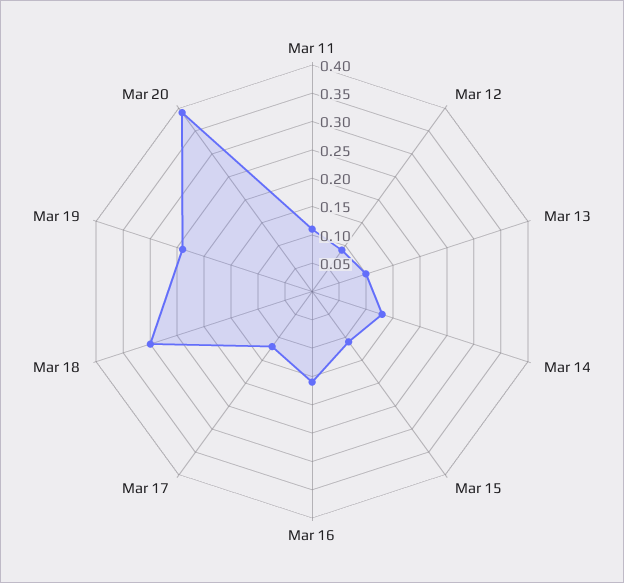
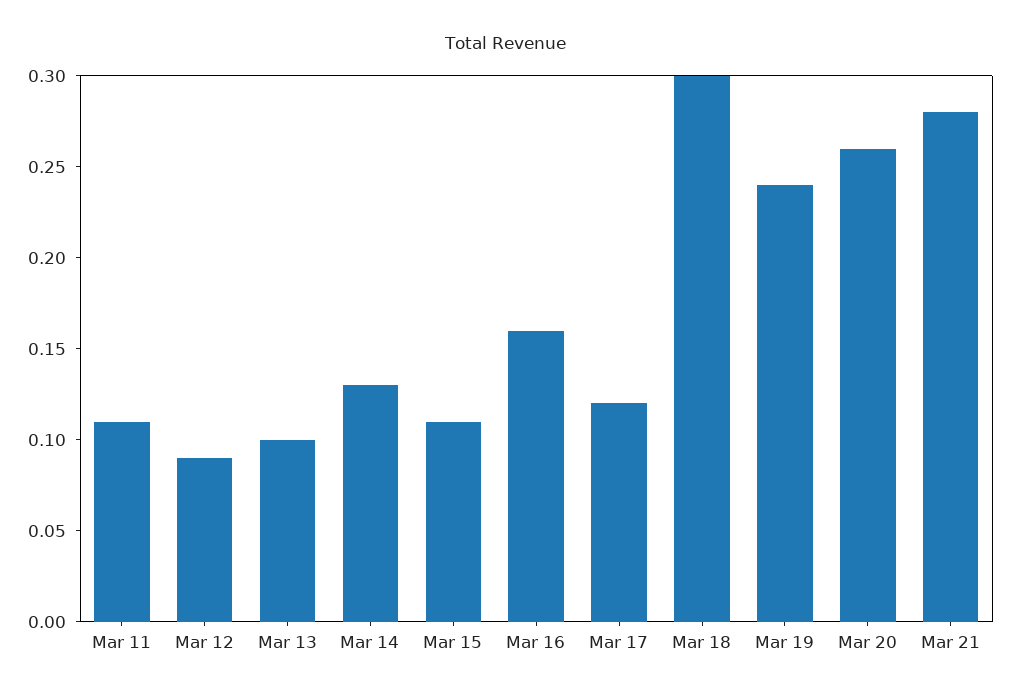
Mar 20: 0.4 -> 0.26
Mar 21: none -> 0.28

